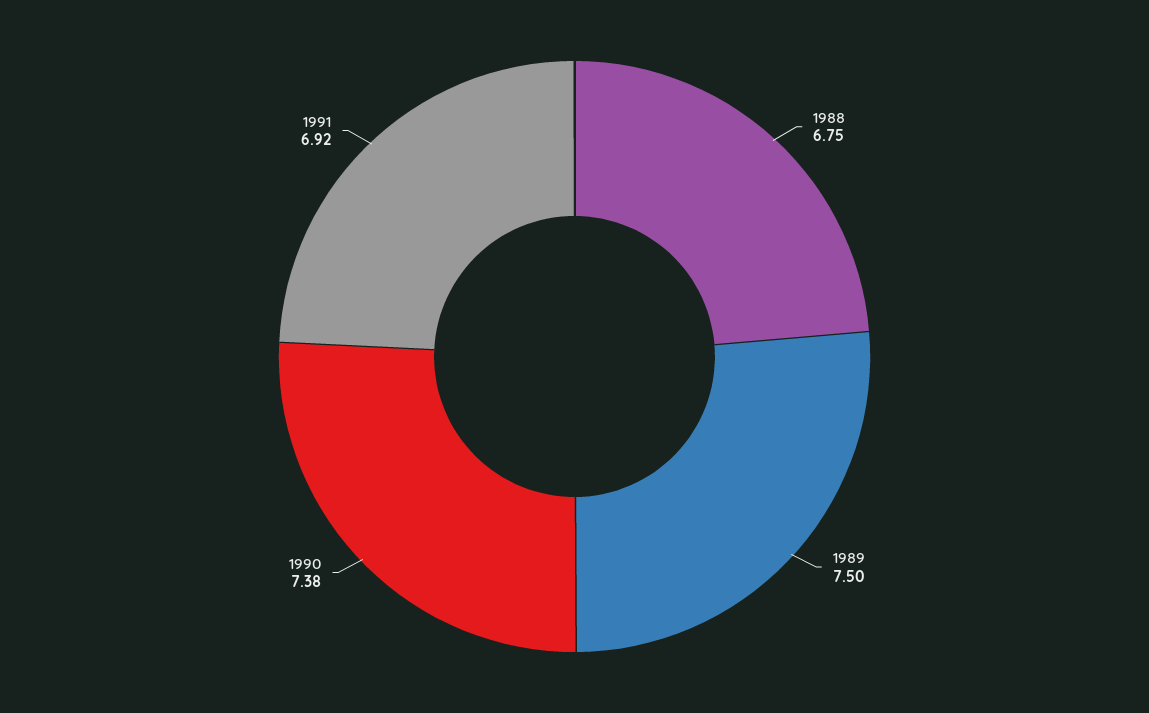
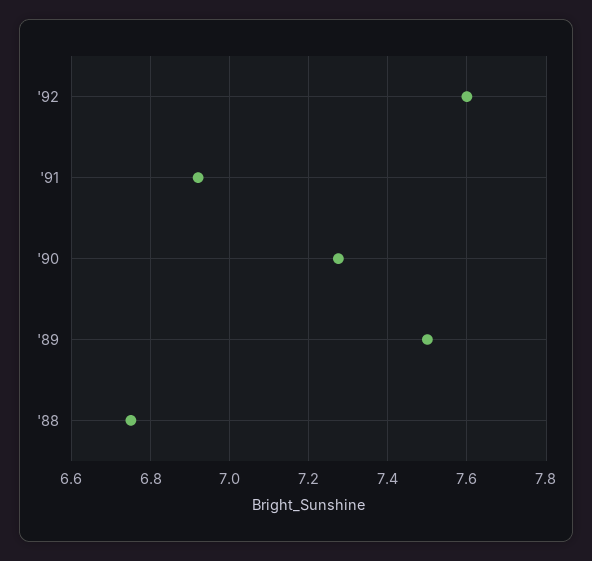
1990: 7.38 -> 7.28
'92: none -> 7.6

